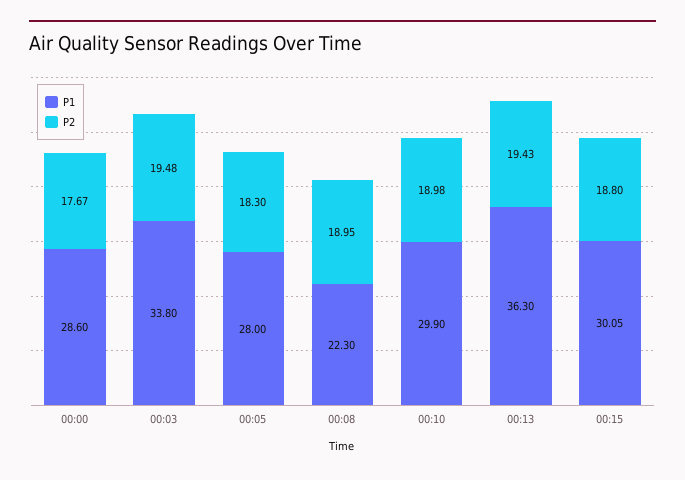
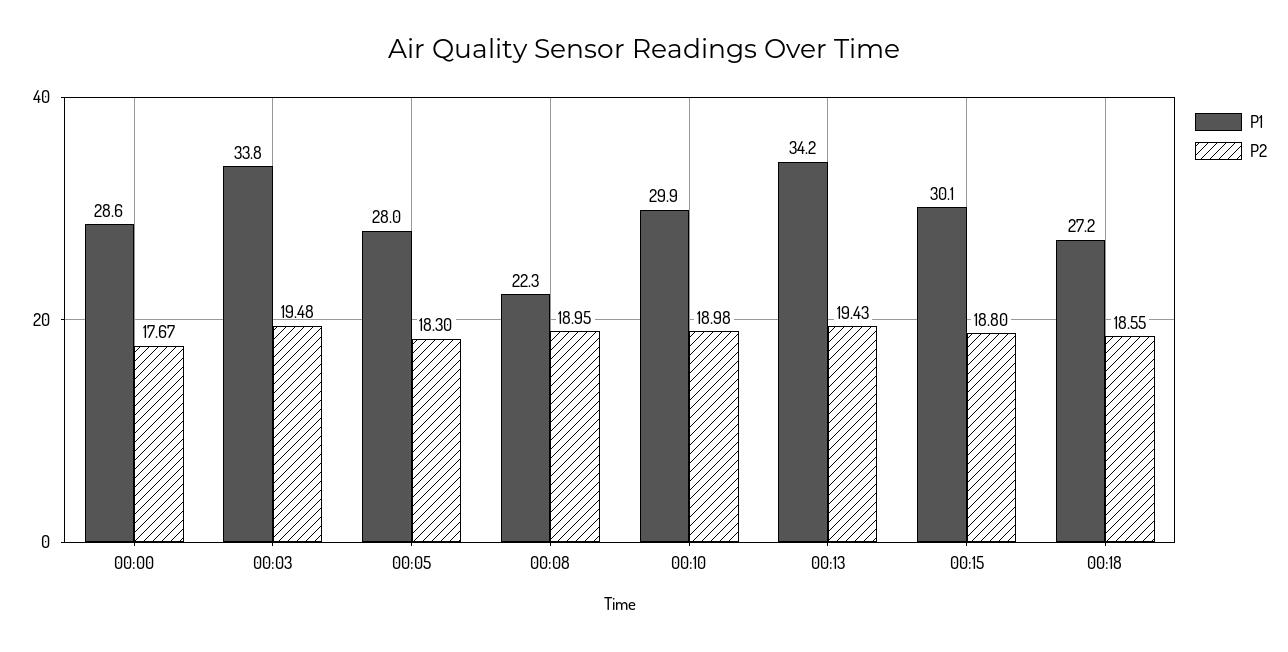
P1, 00:13: 36.3 -> 34.2
P1, 00:18: none -> 27.2
P2, 00:18: none -> 18.55

